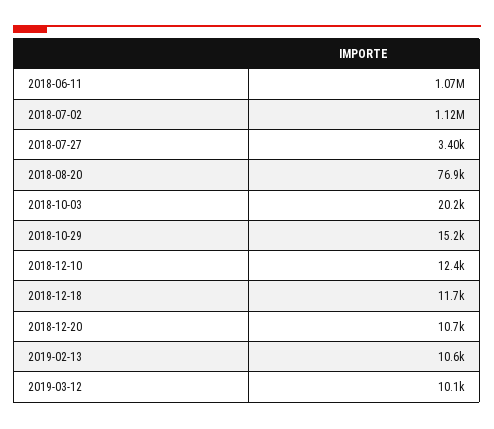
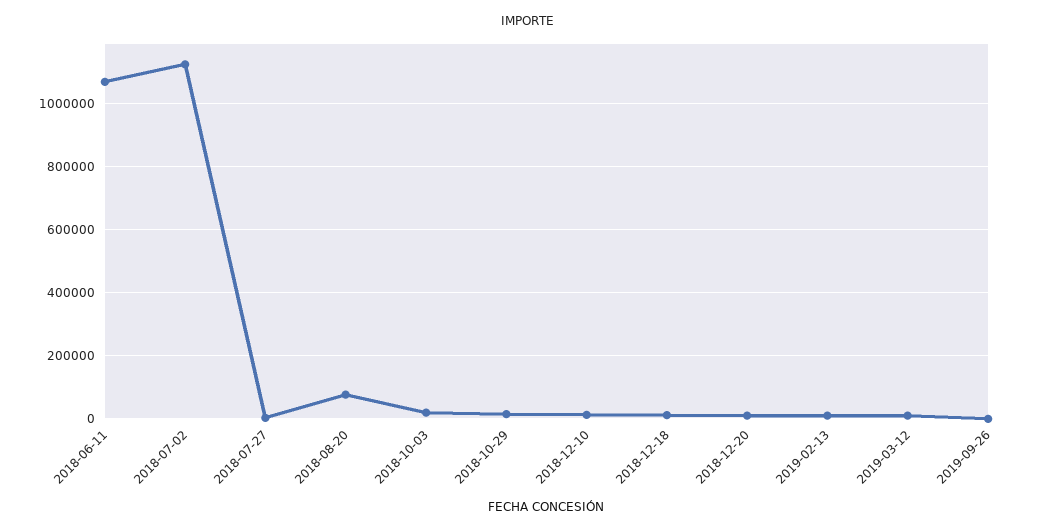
2019-09-26: none -> 0

